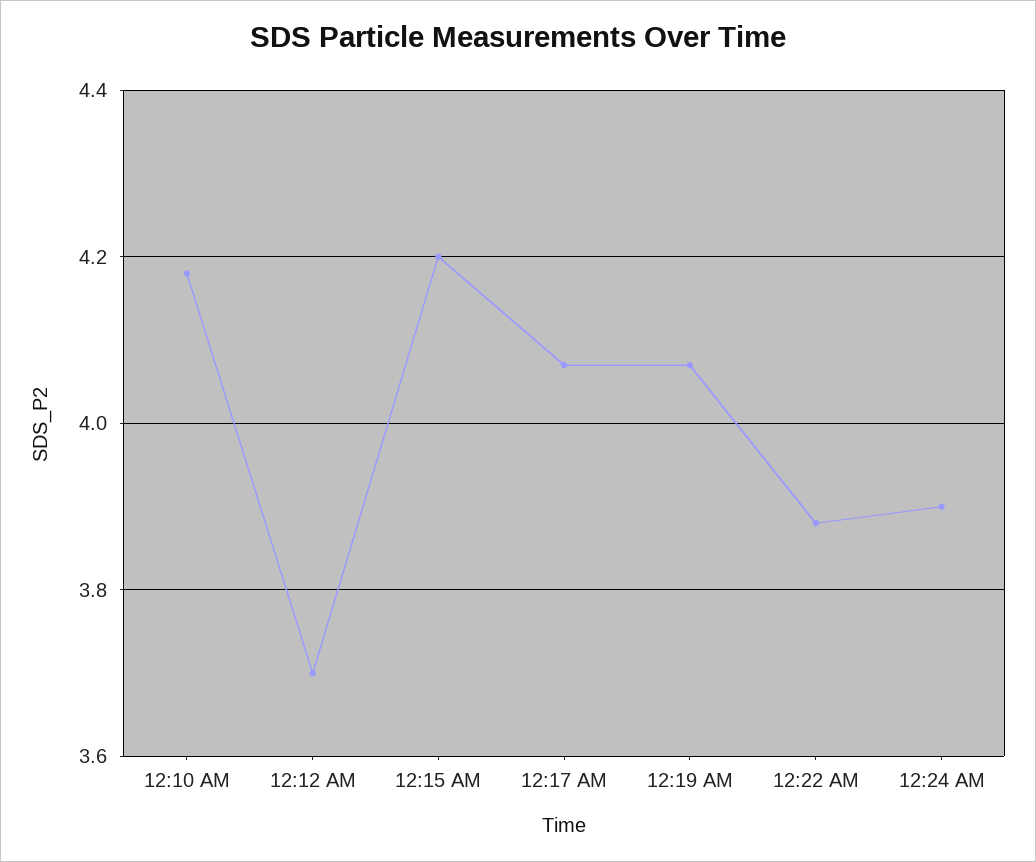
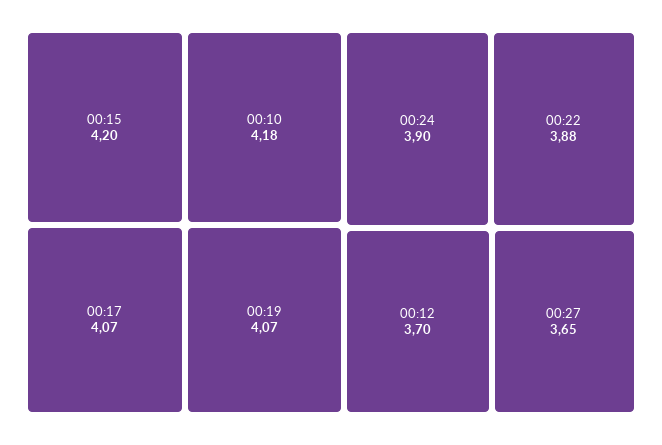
00:27: none -> 3.65

